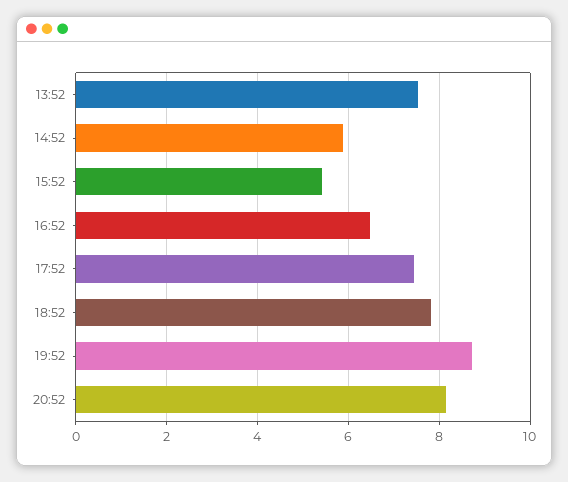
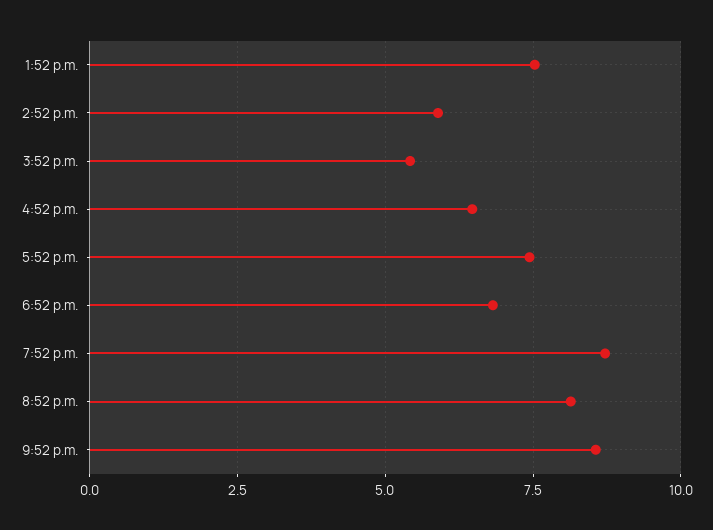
18:52: 7.8 -> 6.75
9:52 p.m.: none -> 8.5

